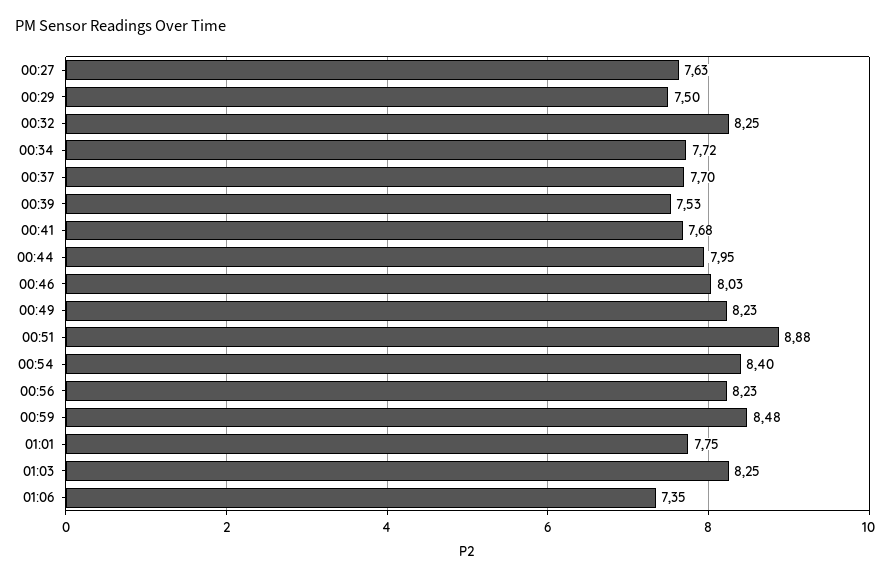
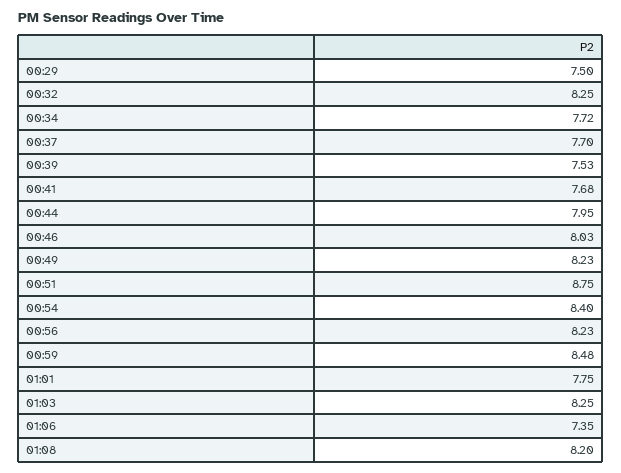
00:27: 7.63 -> none
00:51: 8.88 -> 8.75
01:08: none -> 8.2

